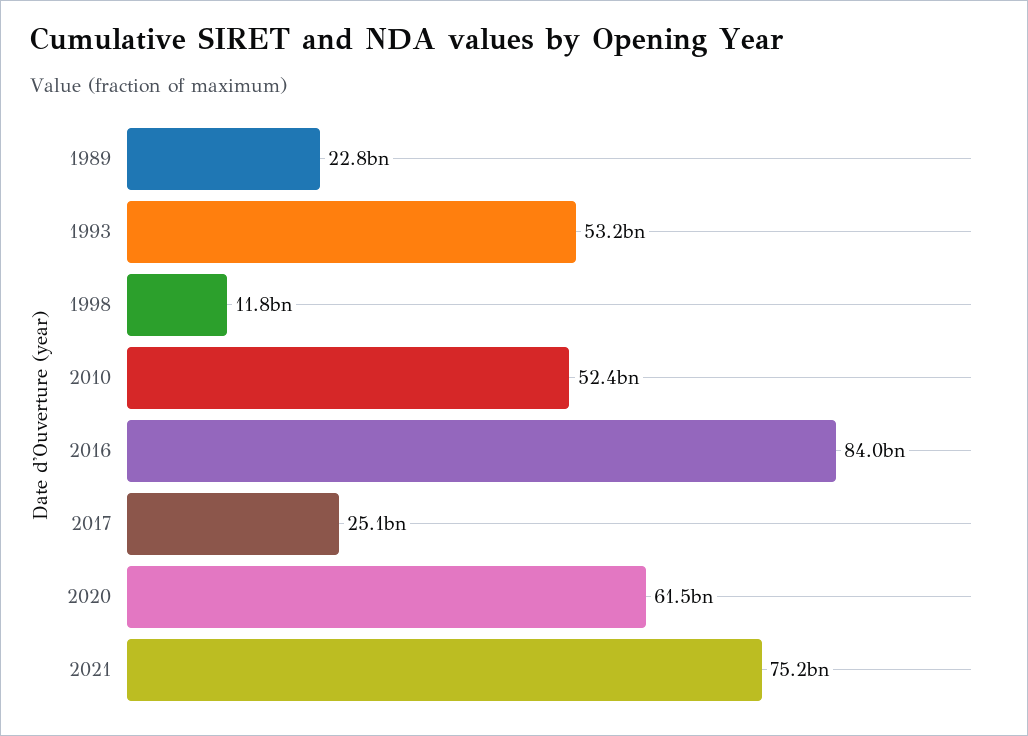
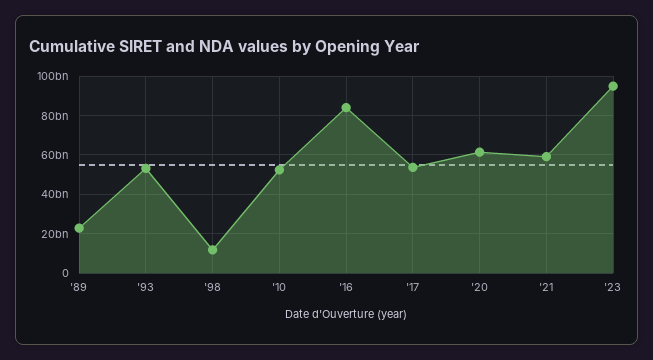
2017: 25100000000 -> 55000000000
2021: 75200000000 -> 60000000000
'23: none -> 95000000000

